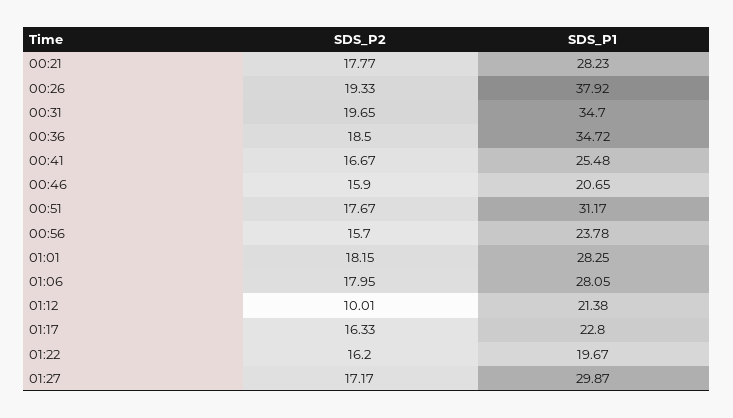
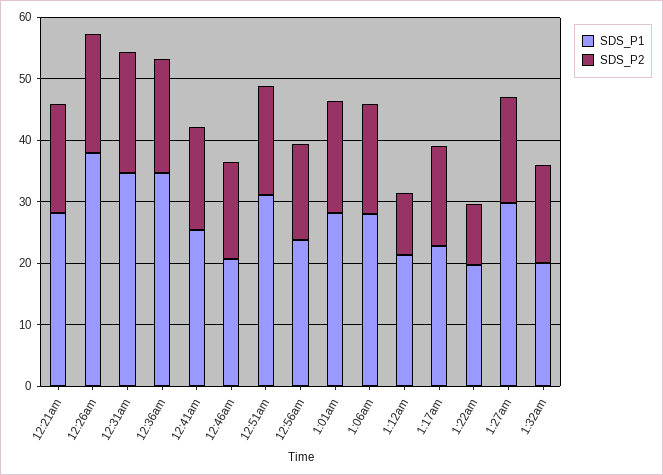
SDS_P2, 01:22: 16.2 -> 10
SDS_P1, 1:32am: none -> 20
SDS_P2, 1:32am: none -> 16

